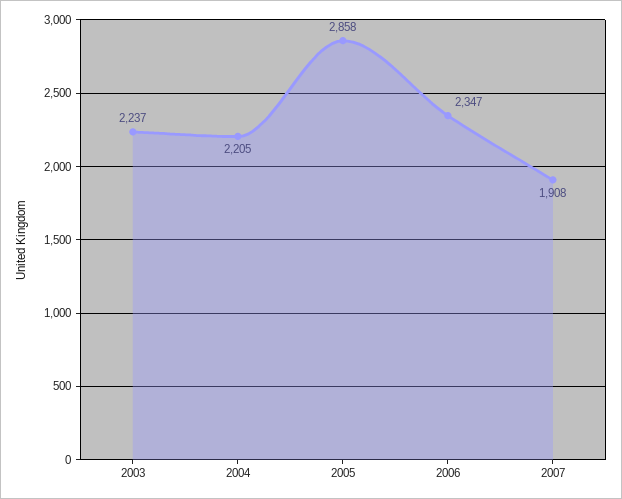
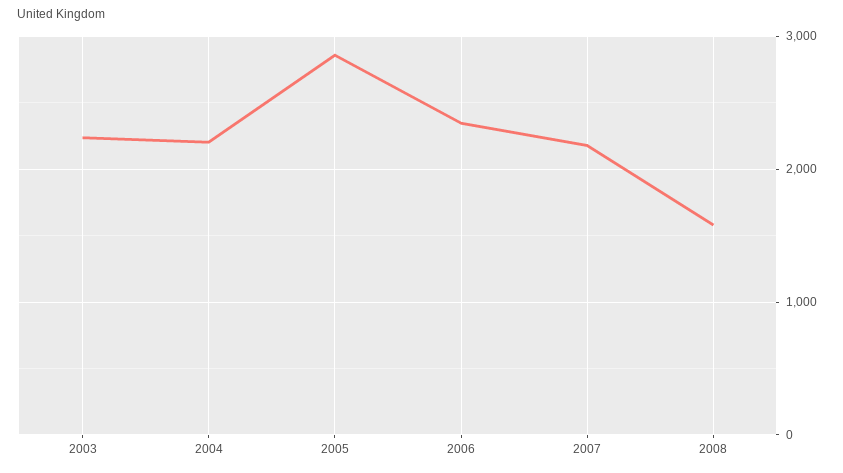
2007: 1908 -> 2200
2008: none -> 1600

